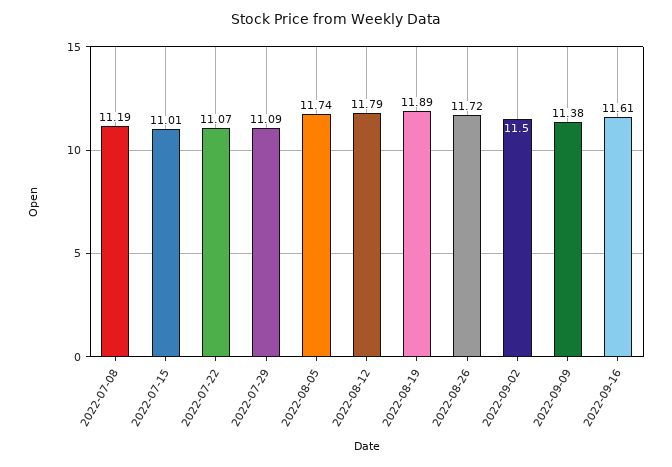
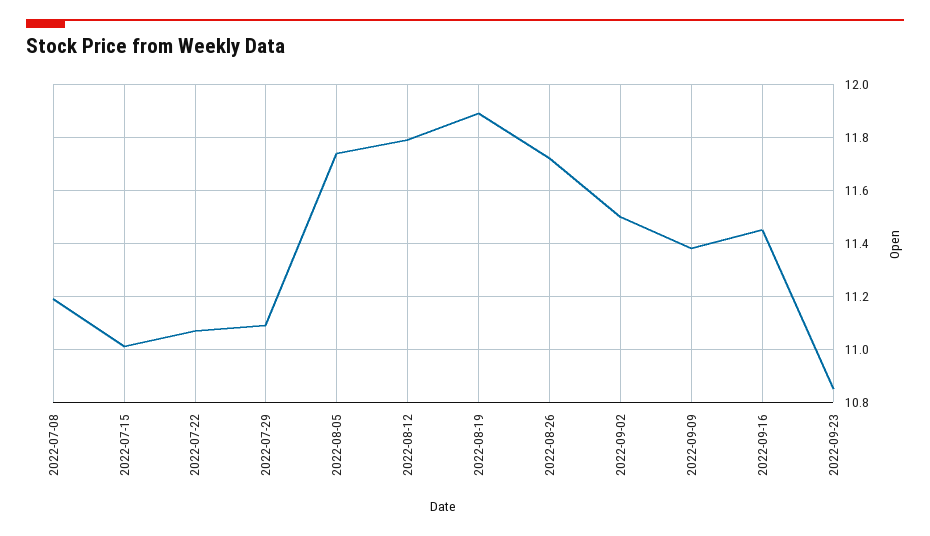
2022-09-16: 11.61 -> 11.45
2022-09-23: none -> 10.85

